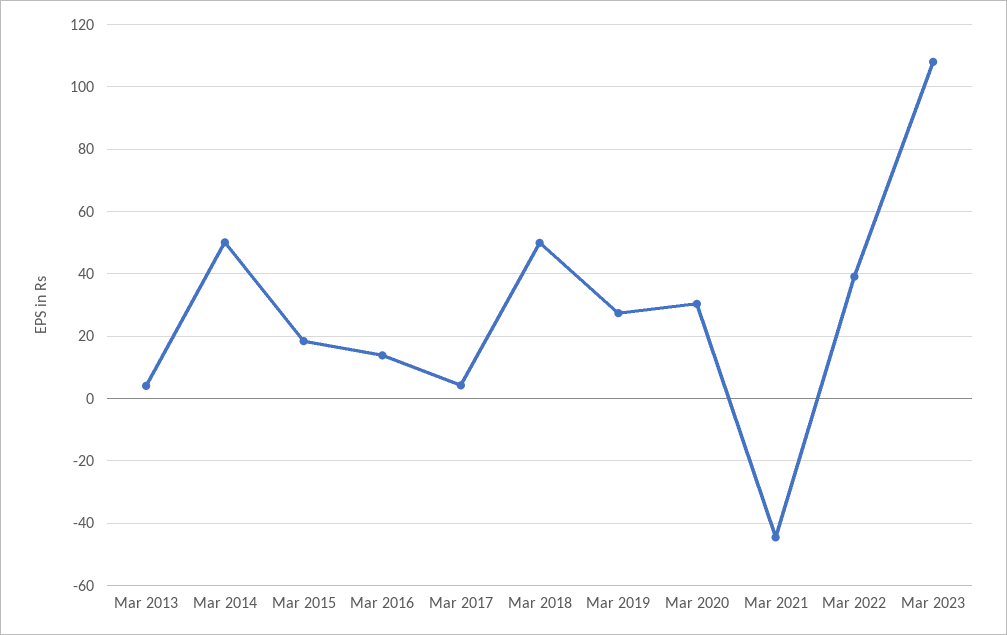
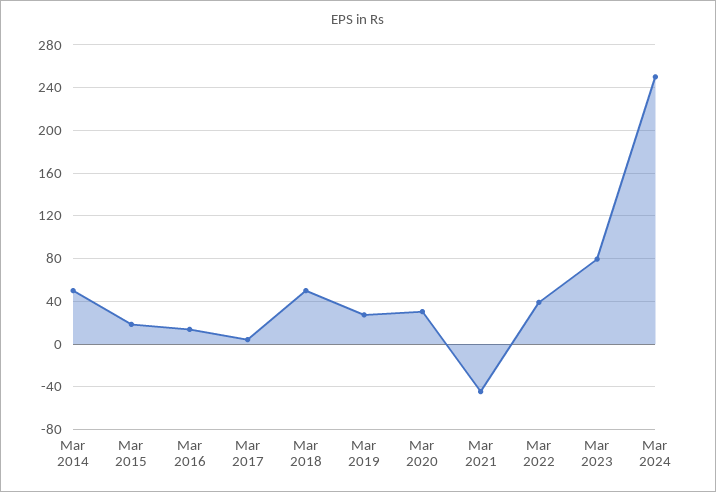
Mar 2013: 4 -> none
Mar 2023: 108 -> 80
Mar 2024: none -> 250

